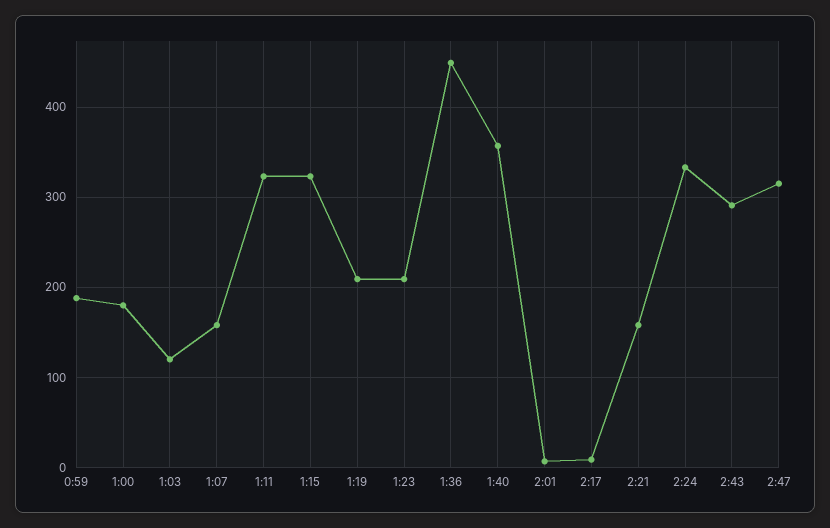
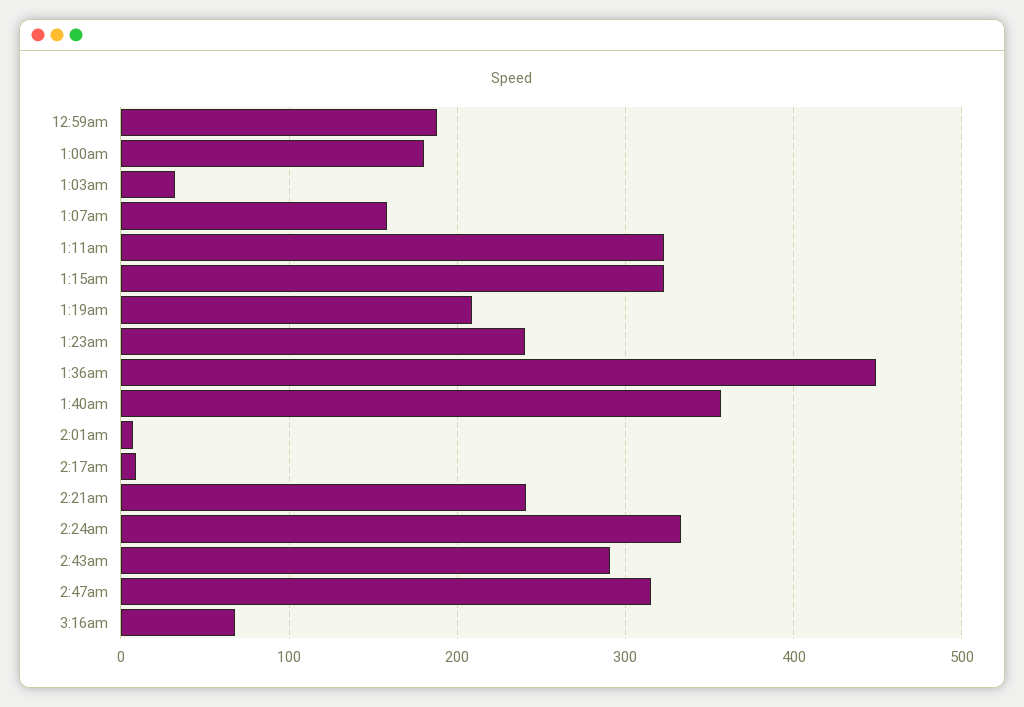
1:03: 120 -> 30
1:23: 210 -> 240
2:21: 160 -> 240
3:16am: none -> 70

